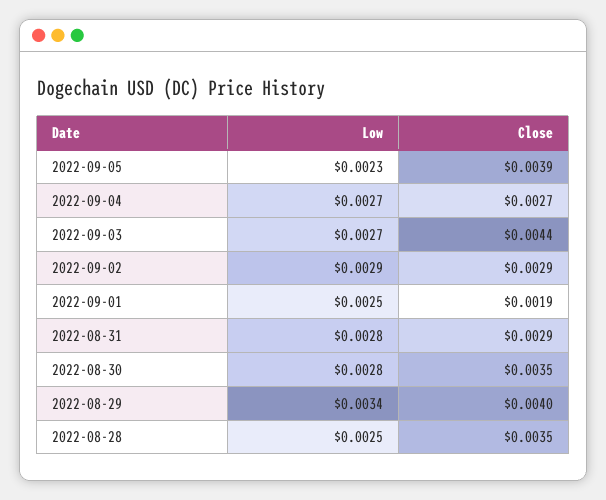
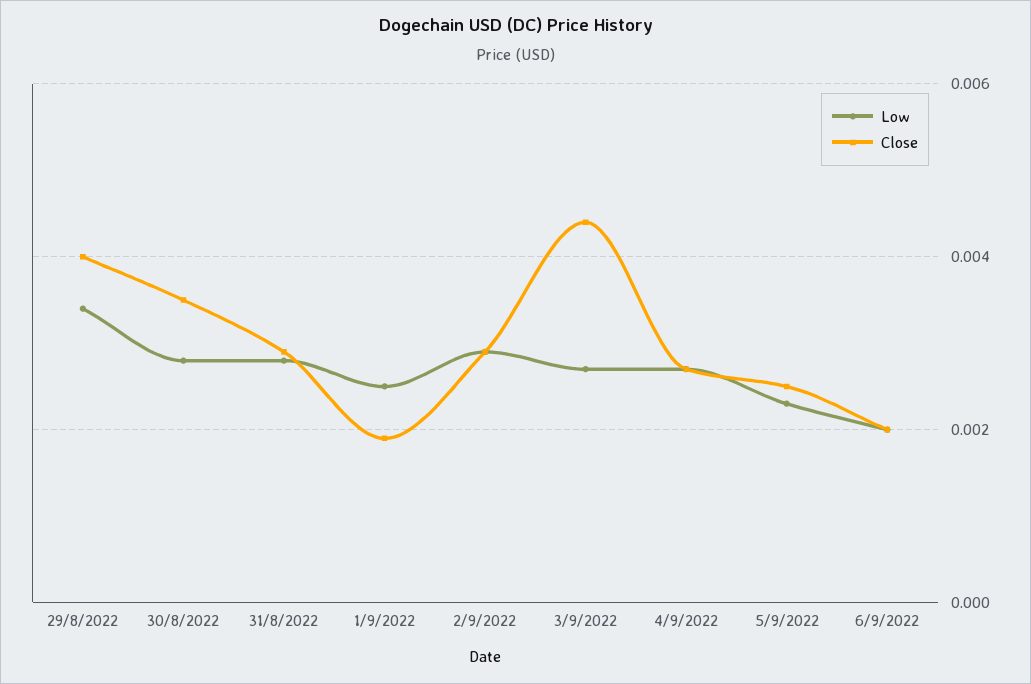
Close, 2022-09-05: 0.0039 -> 0.0025
Low, 2022-08-28: 0.0025 -> none
Close, 2022-08-28: 0.0035 -> none
Low, 6/9/2022: none -> 0.002
Close, 6/9/2022: none -> 0.002

